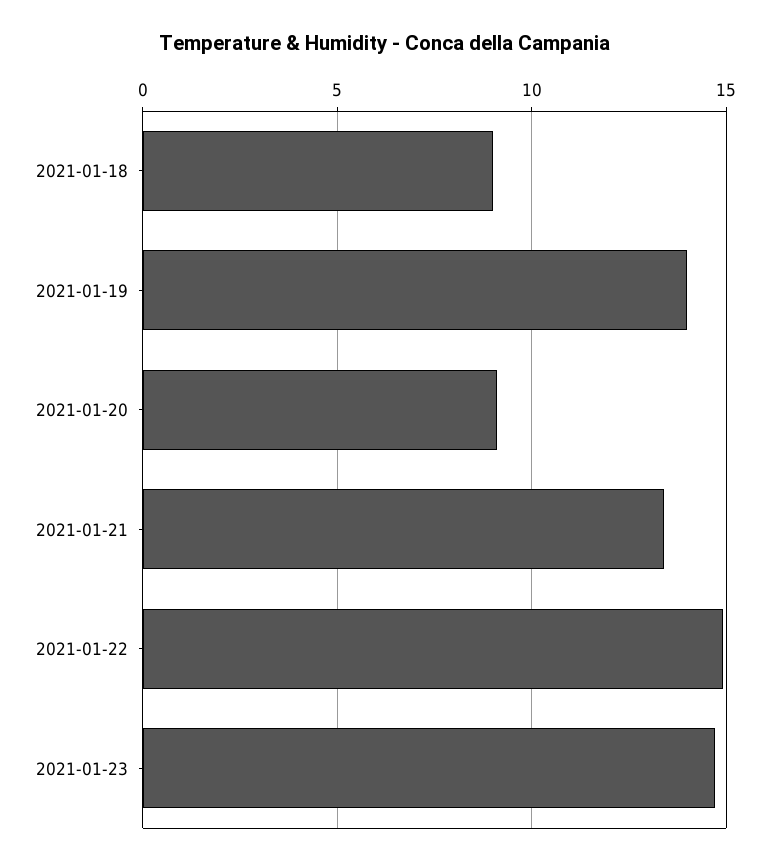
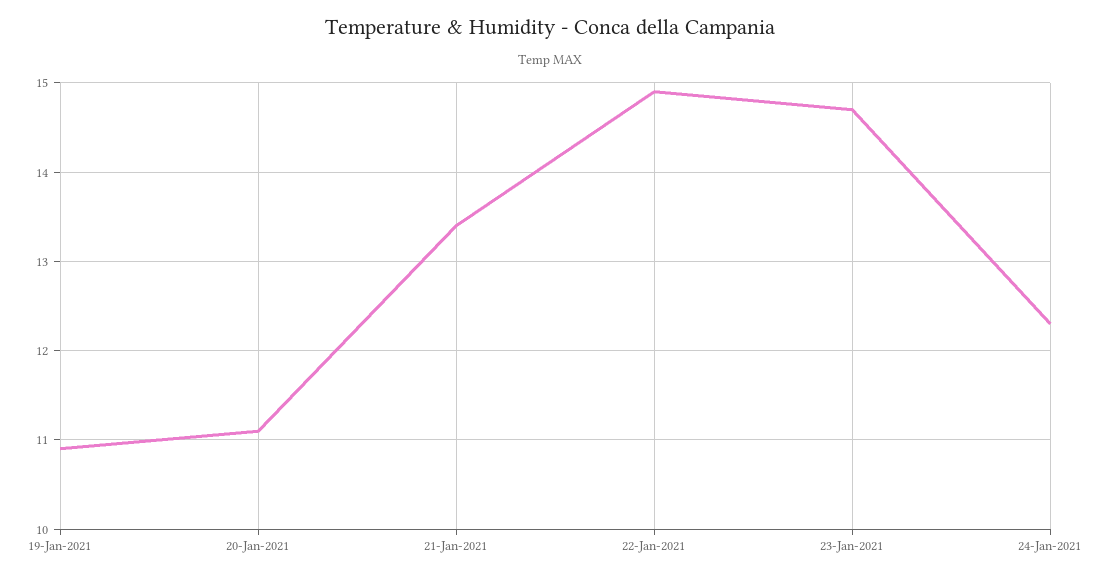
2021-01-18: 9 -> none
2021-01-19: 14 -> 10.9
2021-01-20: 9 -> 11.1
24-Jan-2021: none -> 12.3

